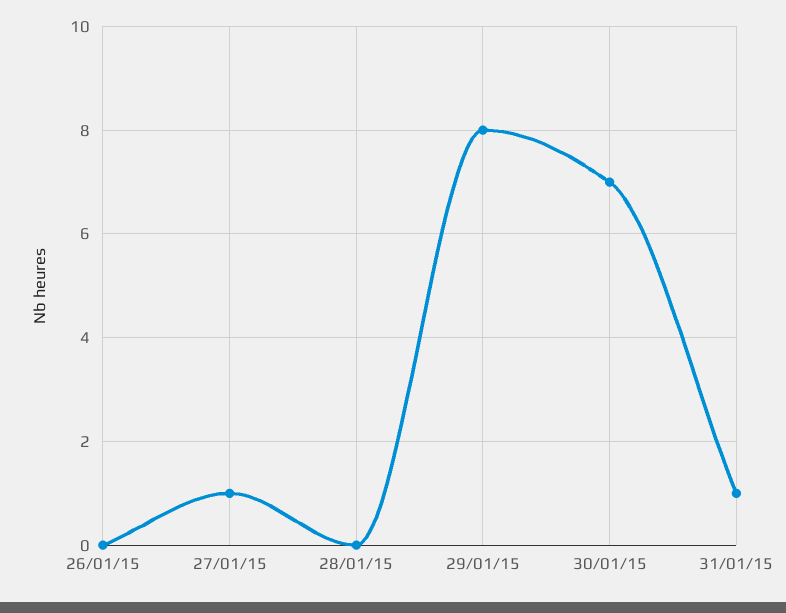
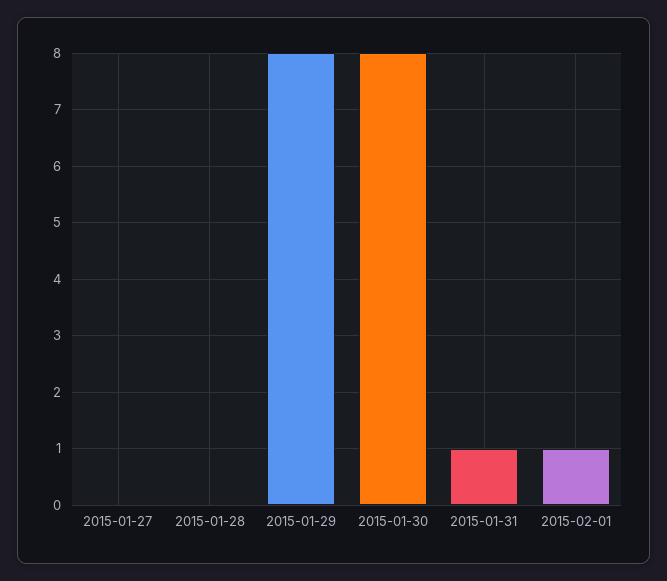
26/01/15: 0 -> none
27/01/15: 1 -> 0
30/01/15: 7 -> 8
2015-02-01: none -> 1

